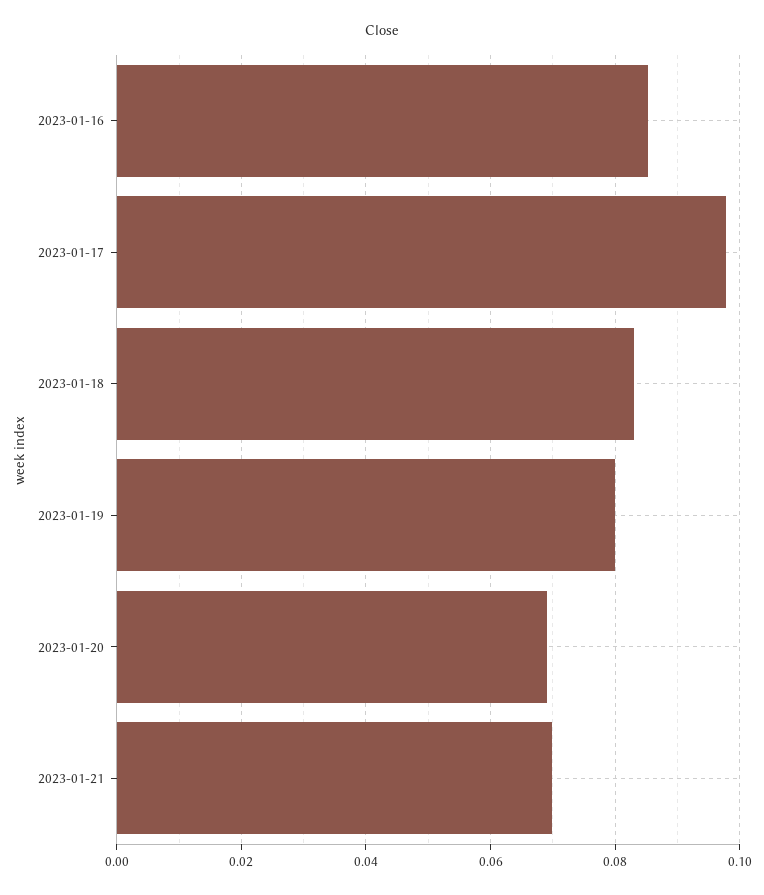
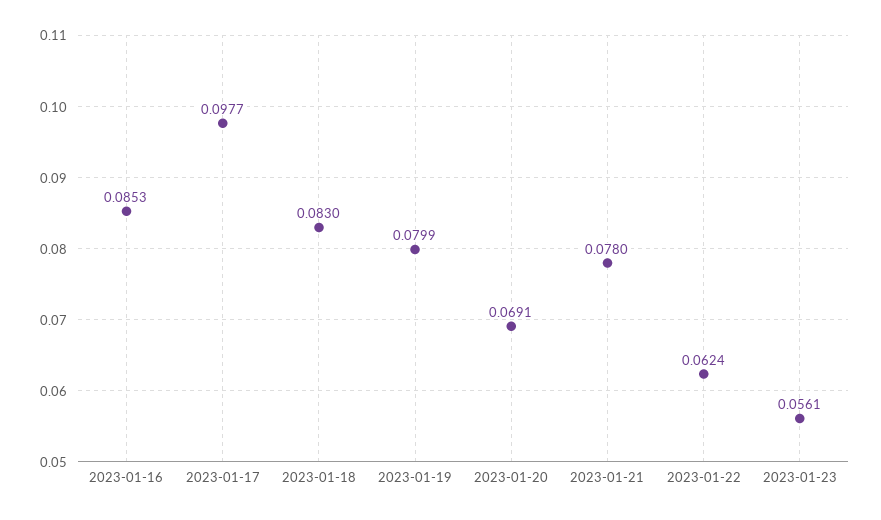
2023-01-21: 0.07 -> 0.078
2023-01-22: none -> 0.0624
2023-01-23: none -> 0.0561

